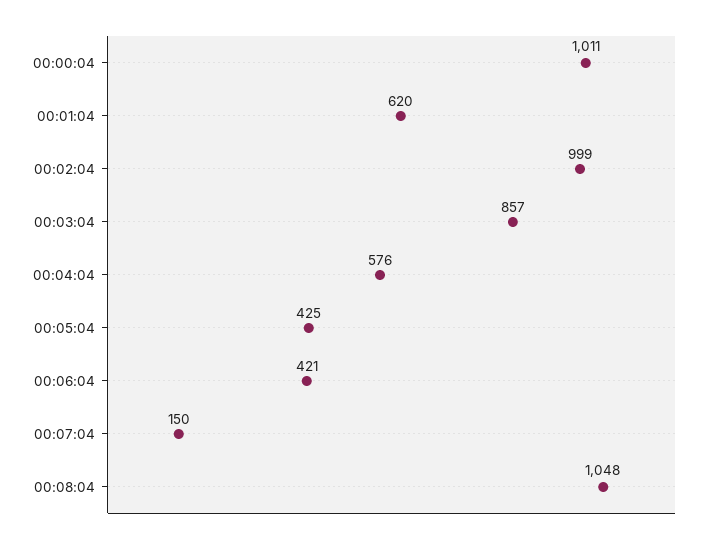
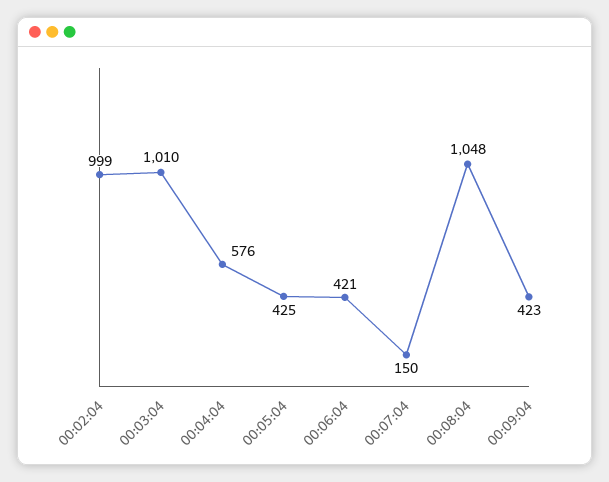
00:00:04: 1011 -> none
00:01:04: 620 -> none
00:03:04: 857 -> 1010
00:09:04: none -> 423

